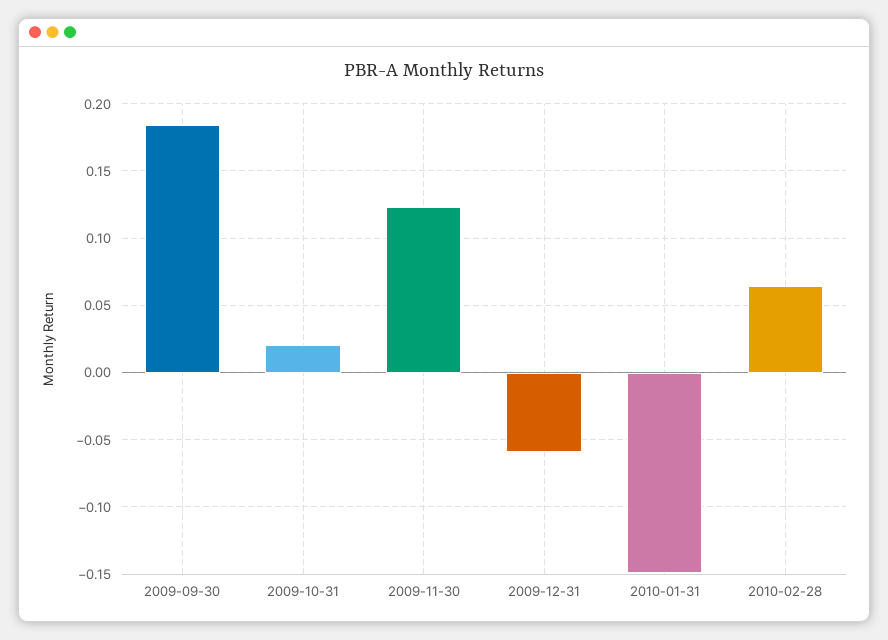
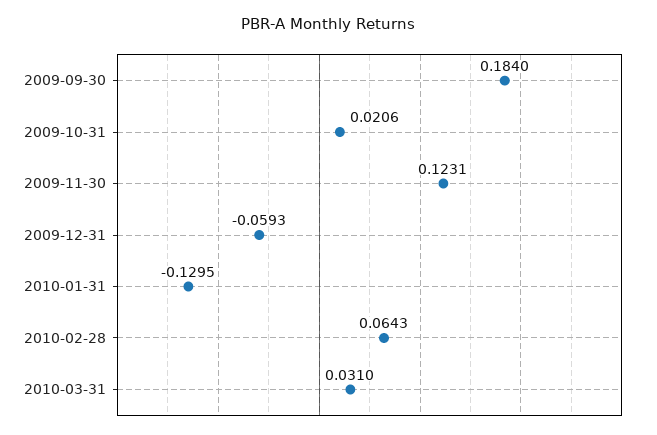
2010-01-31: -0.15 -> -0.1295
2010-03-31: none -> 0.031

